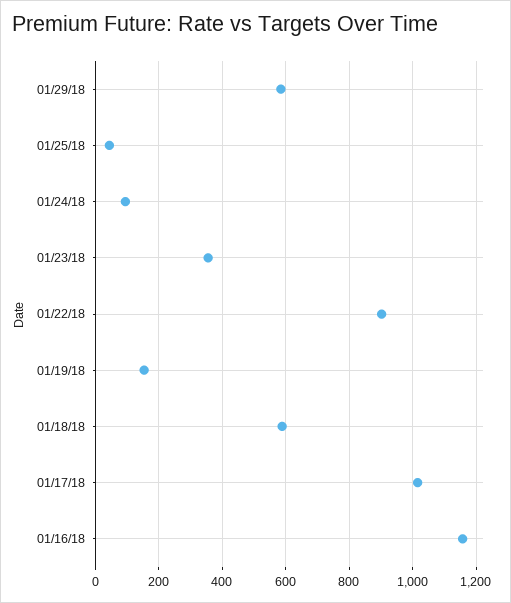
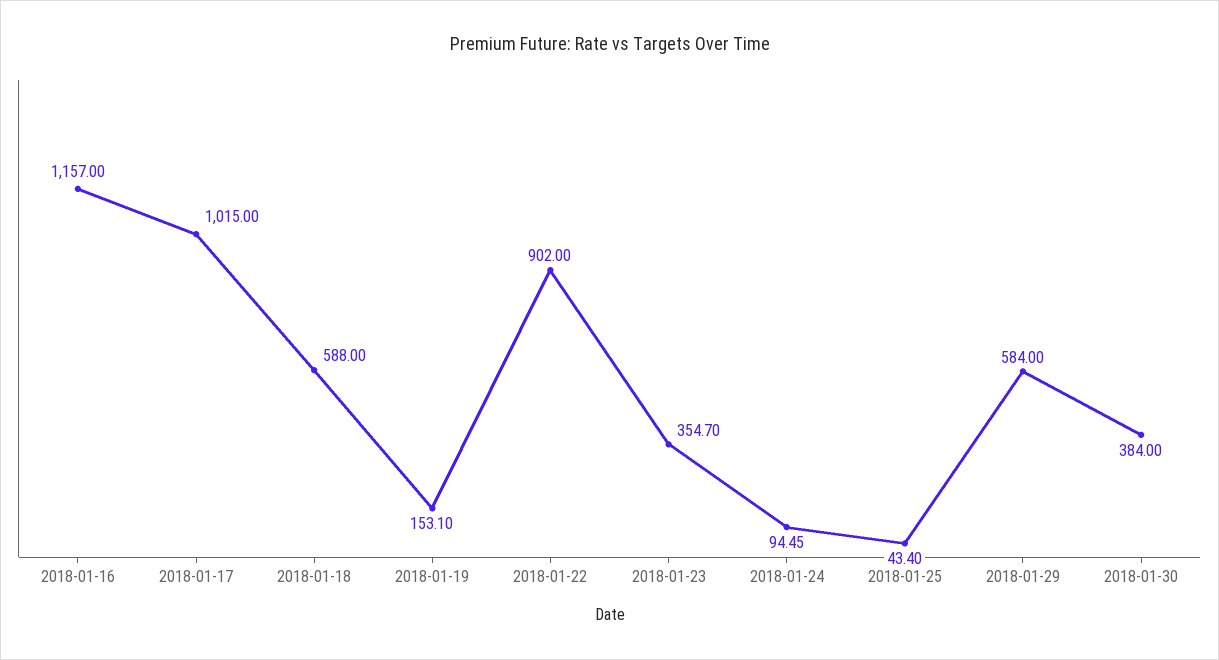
2018-01-30: none -> 384

